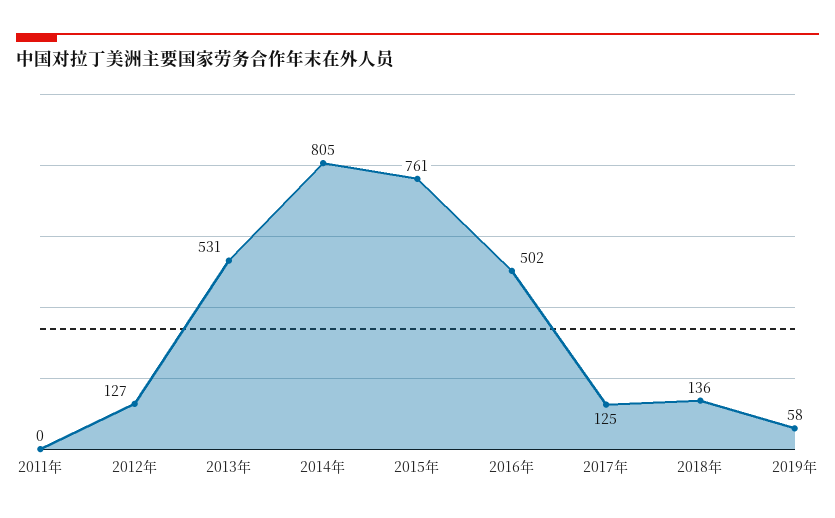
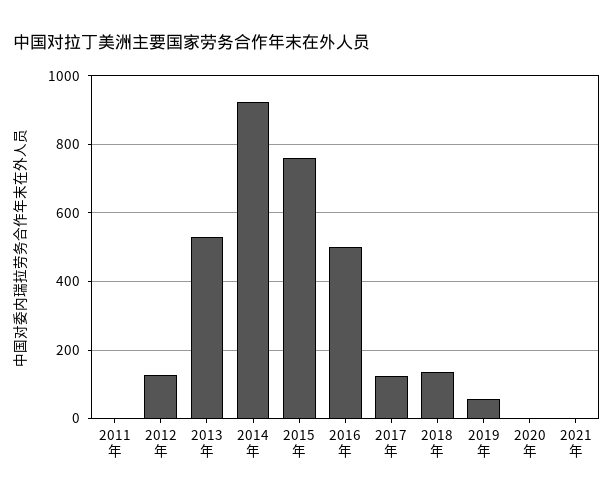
2014年: 805 -> 920
2020年: none -> 0
2021年: none -> 0

